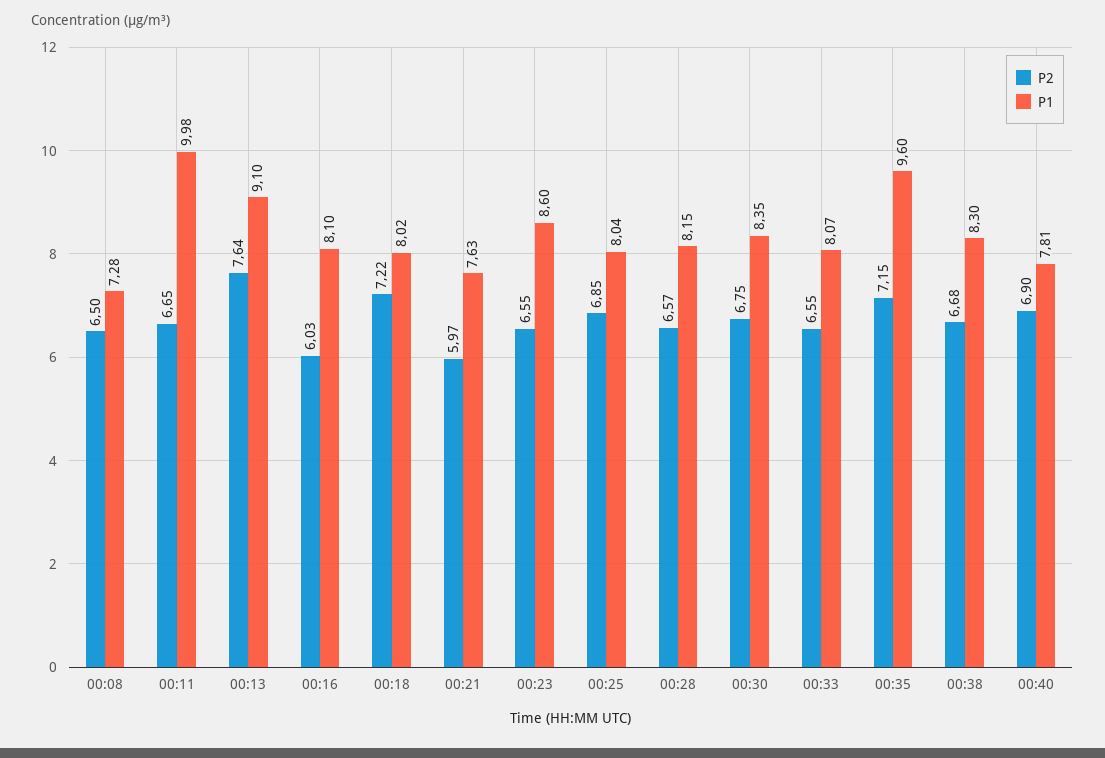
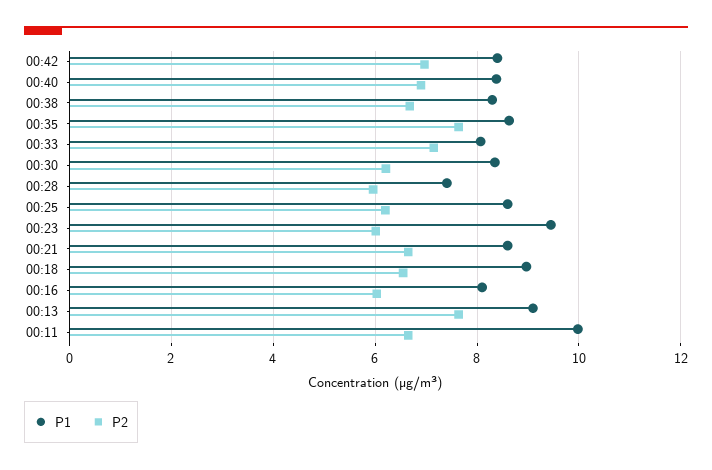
P2, 00:08: 6.5 -> none
P1, 00:08: 7.28 -> none
P2, 00:18: 7.22 -> 6.6
P1, 00:18: 8.02 -> 9
P2, 00:21: 5.97 -> 6.6
P1, 00:21: 7.63 -> 8.6
P2, 00:23: 6.55 -> 6
P1, 00:23: 8.6 -> 9.4
P2, 00:25: 6.85 -> 6.2
P1, 00:25: 8.04 -> 8.6
P2, 00:28: 6.57 -> 6
P1, 00:28: 8.15 -> 7.4
P2, 00:30: 6.75 -> 6.2
P2, 00:33: 6.55 -> 7.2
P2, 00:35: 7.15 -> 7.6
P1, 00:35: 9.6 -> 8.6
P1, 00:40: 7.81 -> 8.4
P1, 00:42: none -> 8.4
P2, 00:42: none -> 7

